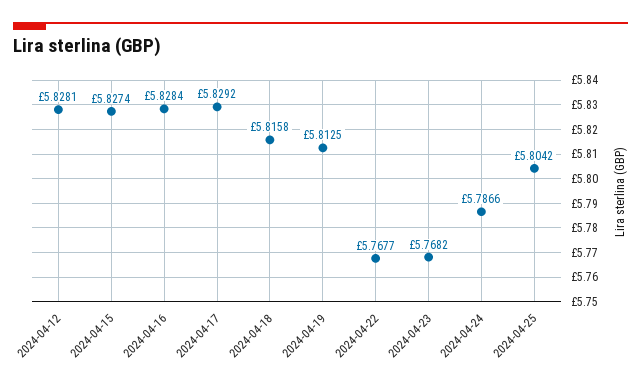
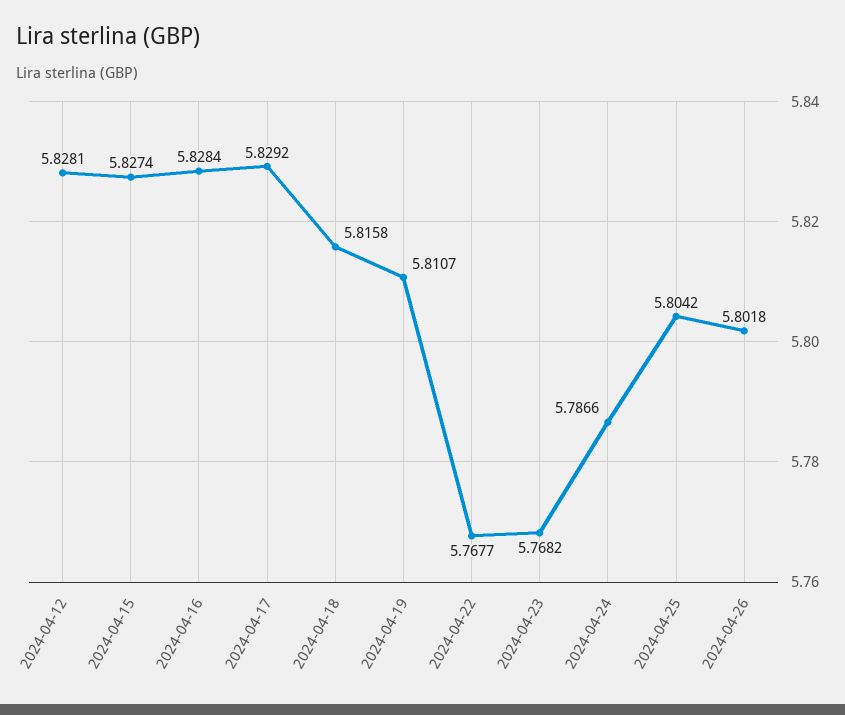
2024-04-19: 5.8125 -> 5.8107
2024-04-26: none -> 5.8018

